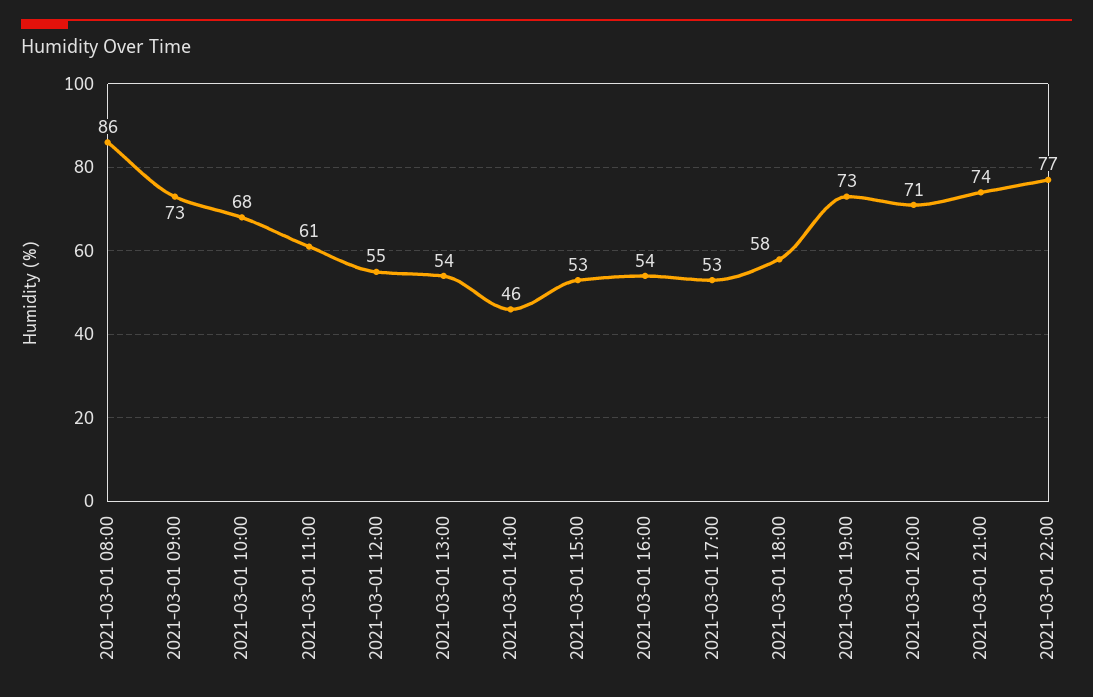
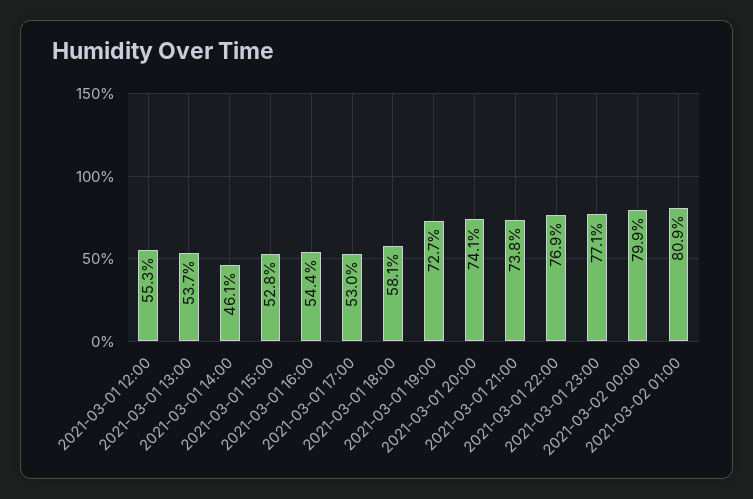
2021-03-01 08:00: 86 -> none
2021-03-01 09:00: 73 -> none
2021-03-01 10:00: 68 -> none
2021-03-01 11:00: 61 -> none
2021-03-01 20:00: 71 -> 74.1
2021-03-01 23:00: none -> 77.1
2021-03-02 00:00: none -> 79.9
2021-03-02 01:00: none -> 80.9

